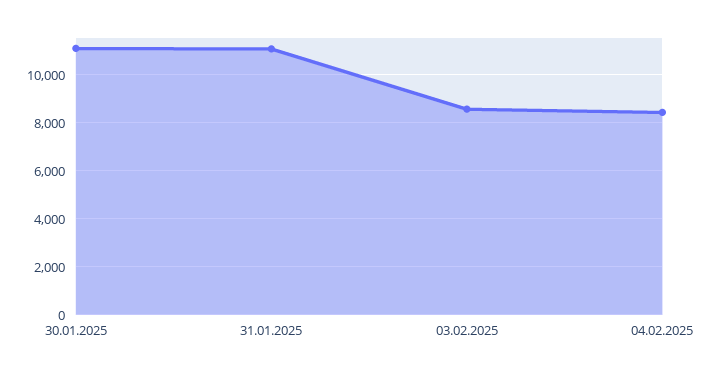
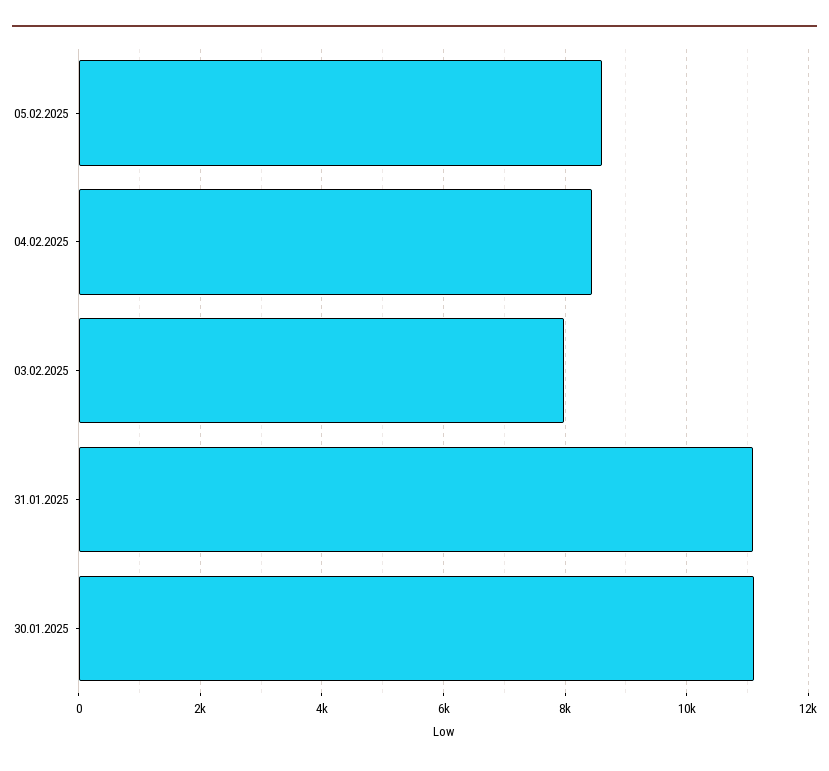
03.02.2025: 8500 -> 8000
05.02.2025: none -> 8600

